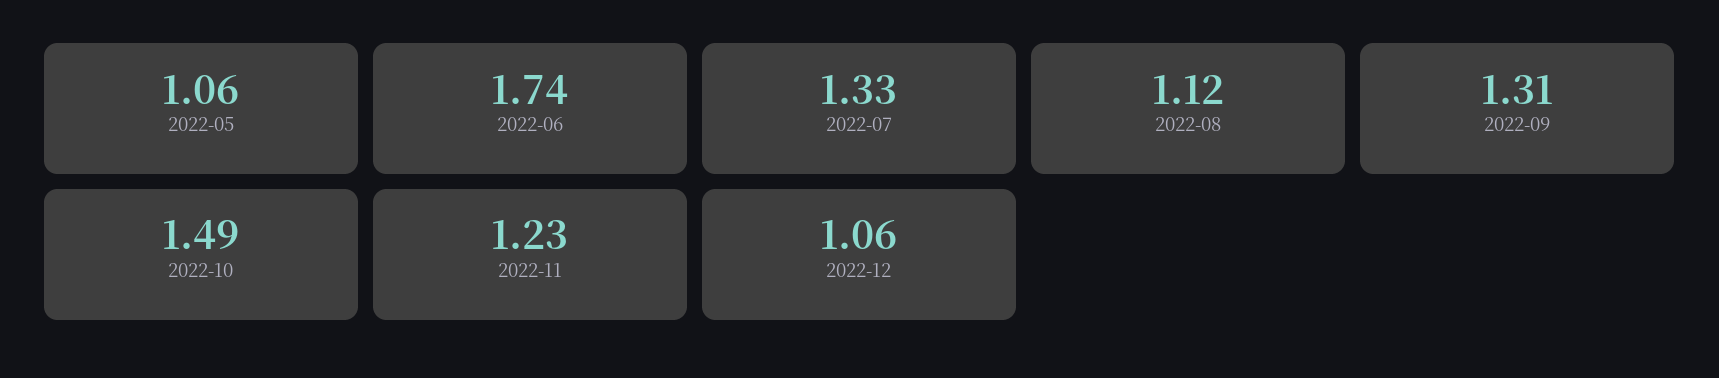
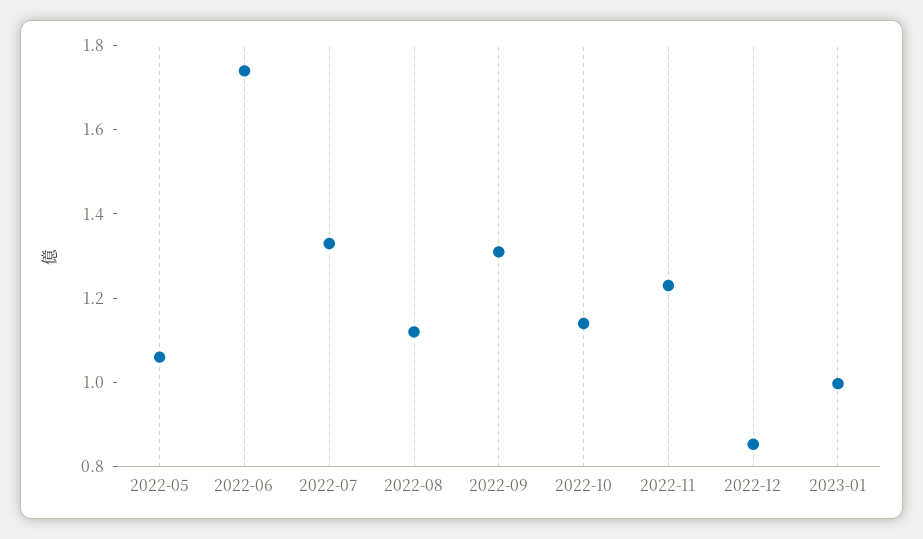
2022-10: 1.49 -> 1.15
2022-12: 1.06 -> 0.85
2023-01: none -> 1

